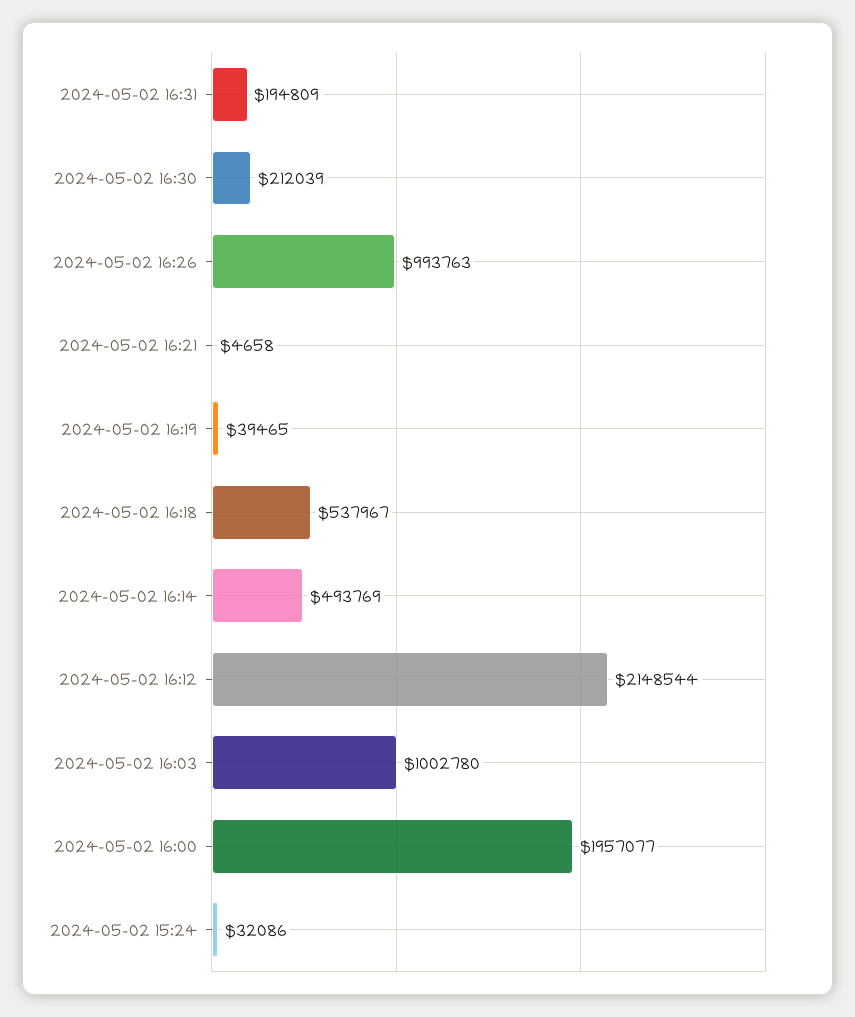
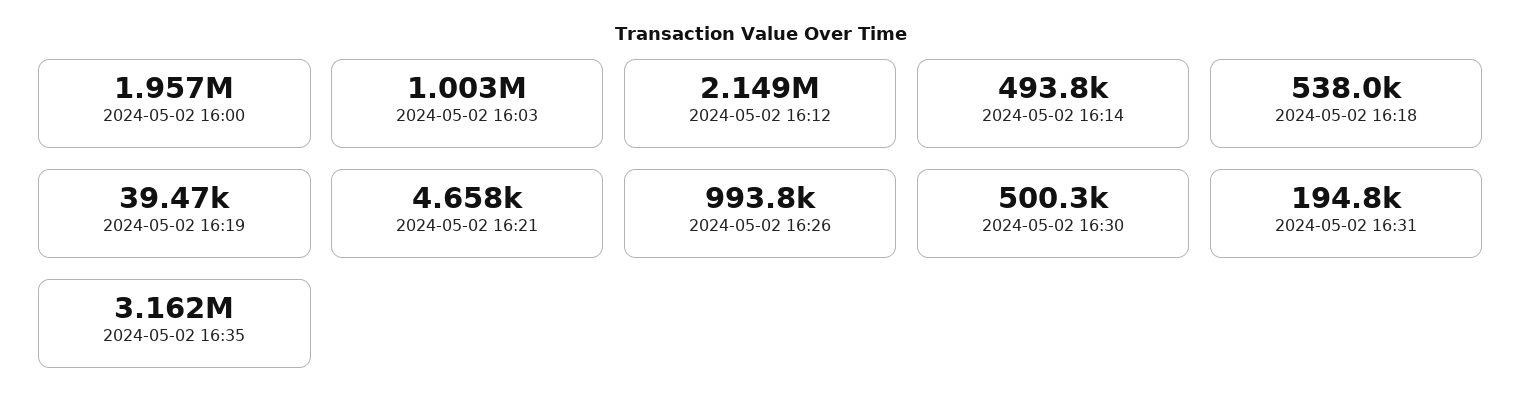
2024-05-02 16:30: 212039 -> 500300
2024-05-02 15:24: 32086 -> none
2024-05-02 16:35: none -> 3162000

